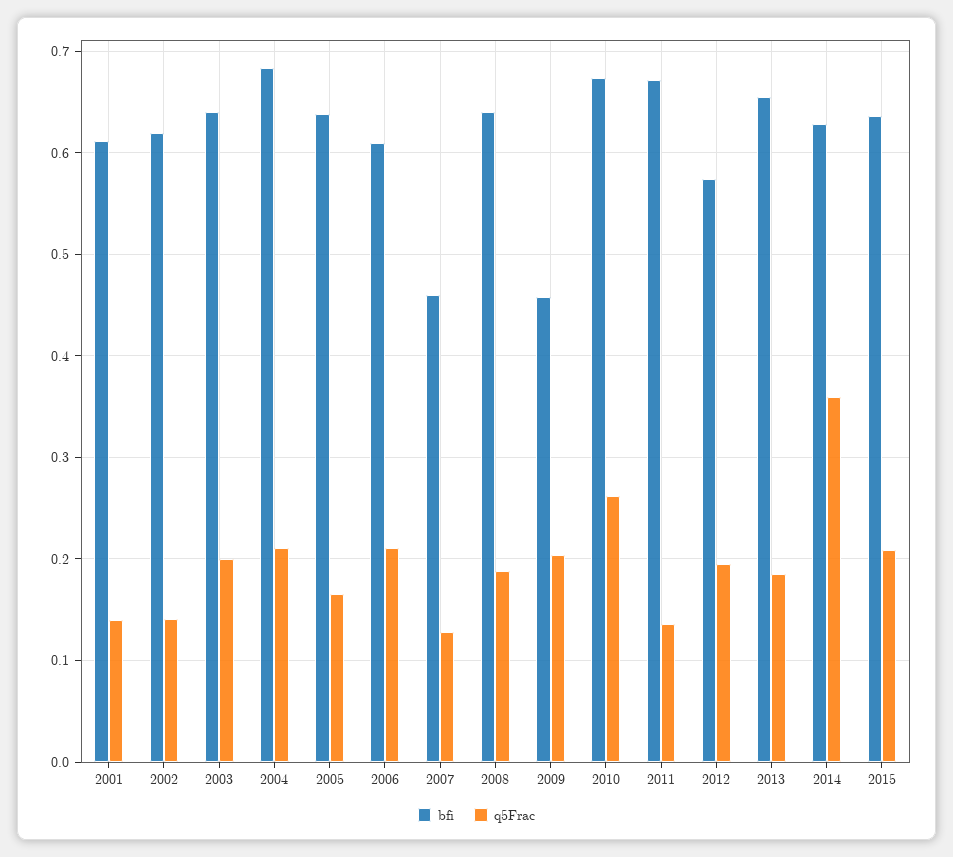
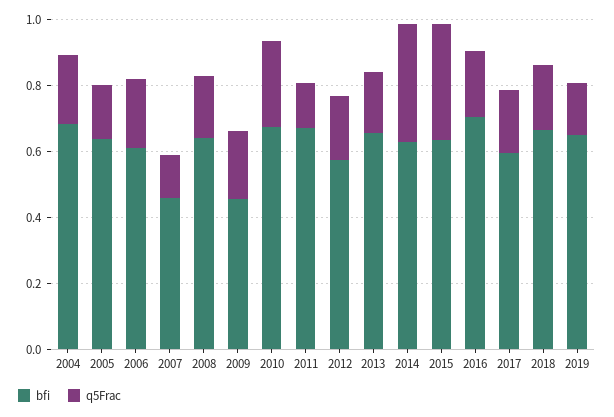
bfi, 2001: 0.61 -> none
q5Frac, 2001: 0.14 -> none
bfi, 2002: 0.62 -> none
q5Frac, 2002: 0.14 -> none
bfi, 2003: 0.64 -> none
q5Frac, 2003: 0.2 -> none
q5Frac, 2015: 0.21 -> 0.35
bfi, 2016: none -> 0.7
q5Frac, 2016: none -> 0.2
bfi, 2017: none -> 0.6
q5Frac, 2017: none -> 0.2
bfi, 2018: none -> 0.65
q5Frac, 2018: none -> 0.2
bfi, 2019: none -> 0.65
q5Frac, 2019: none -> 0.15

